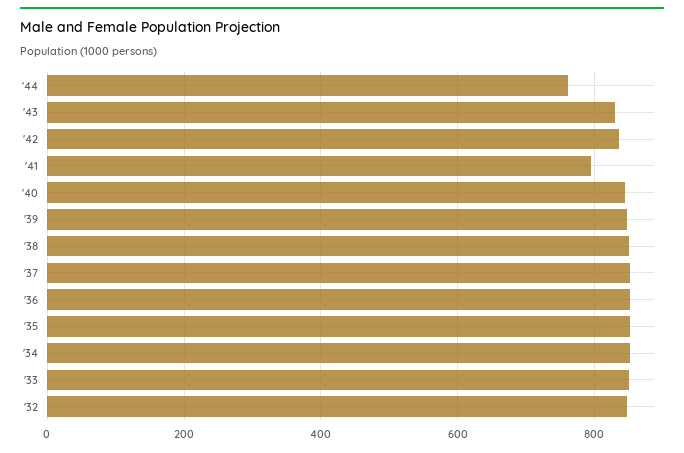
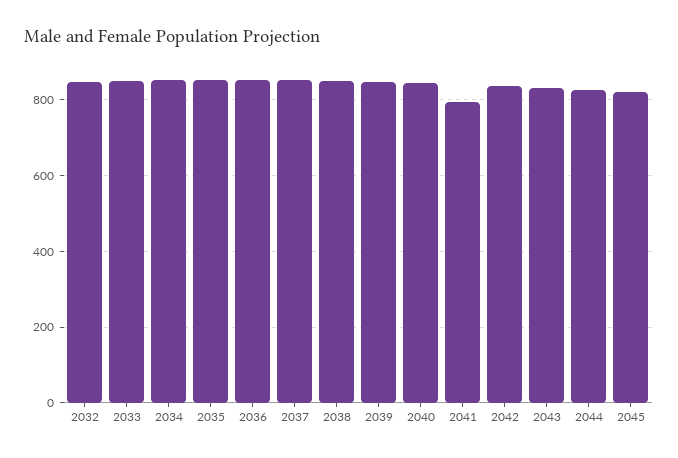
'44: 760 -> 820
2045: none -> 820

